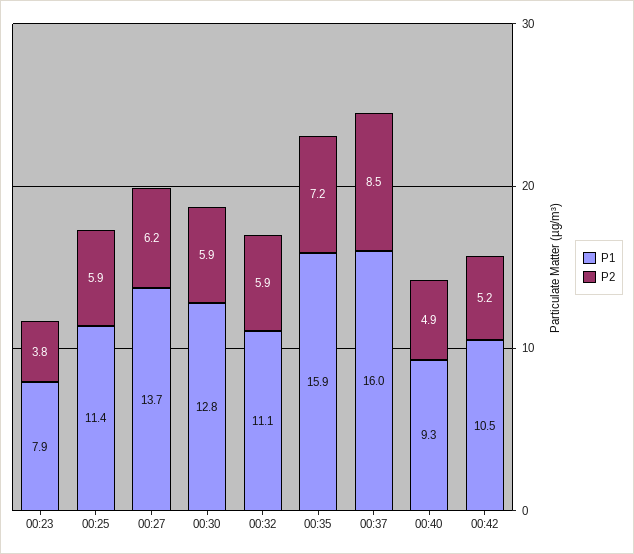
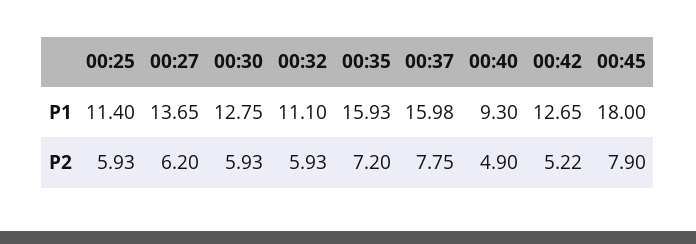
P1, 00:23: 7.9 -> none
P2, 00:23: 3.8 -> none
P2, 00:37: 8.5 -> 7.75
P1, 00:42: 10.5 -> 12.65
P1, 00:45: none -> 18
P2, 00:45: none -> 7.9

